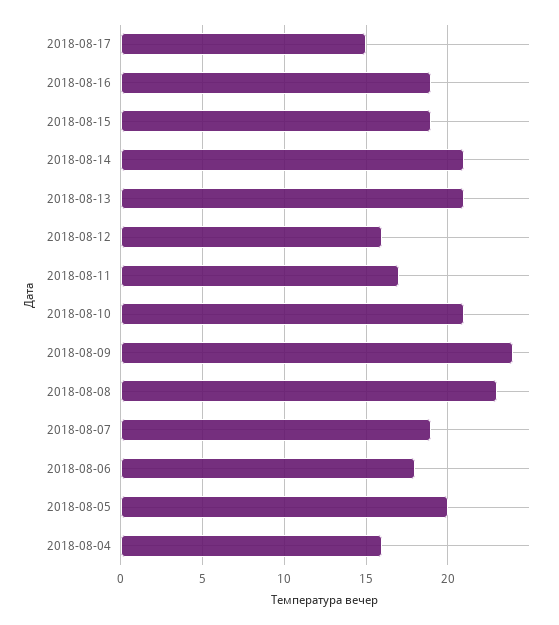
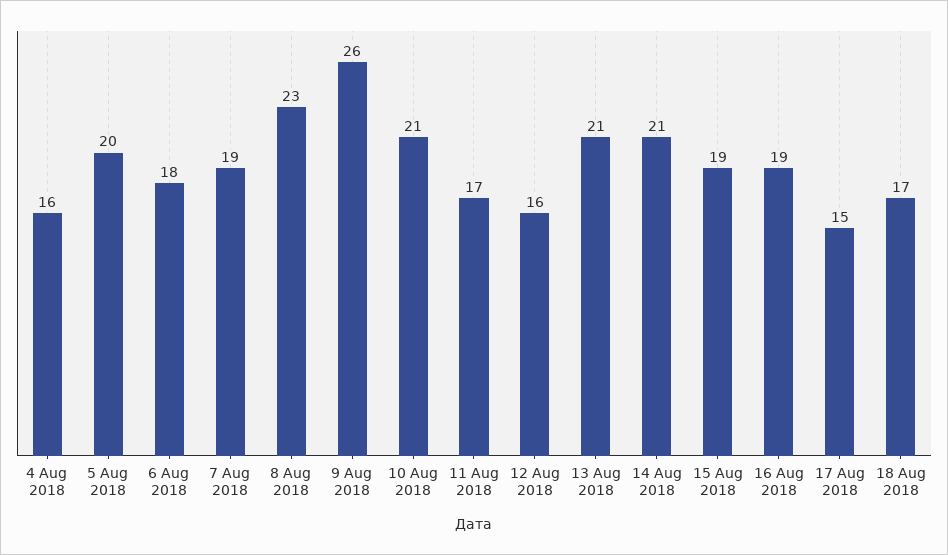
2018-08-09: 24 -> 26
18 Aug 2018: none -> 17

